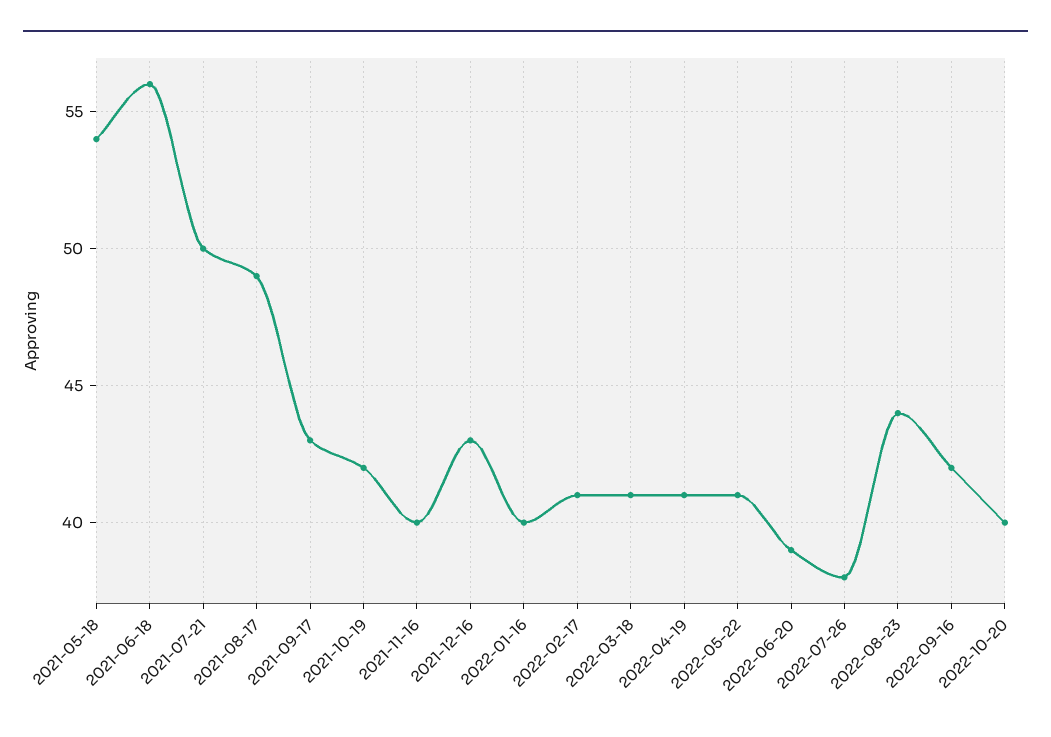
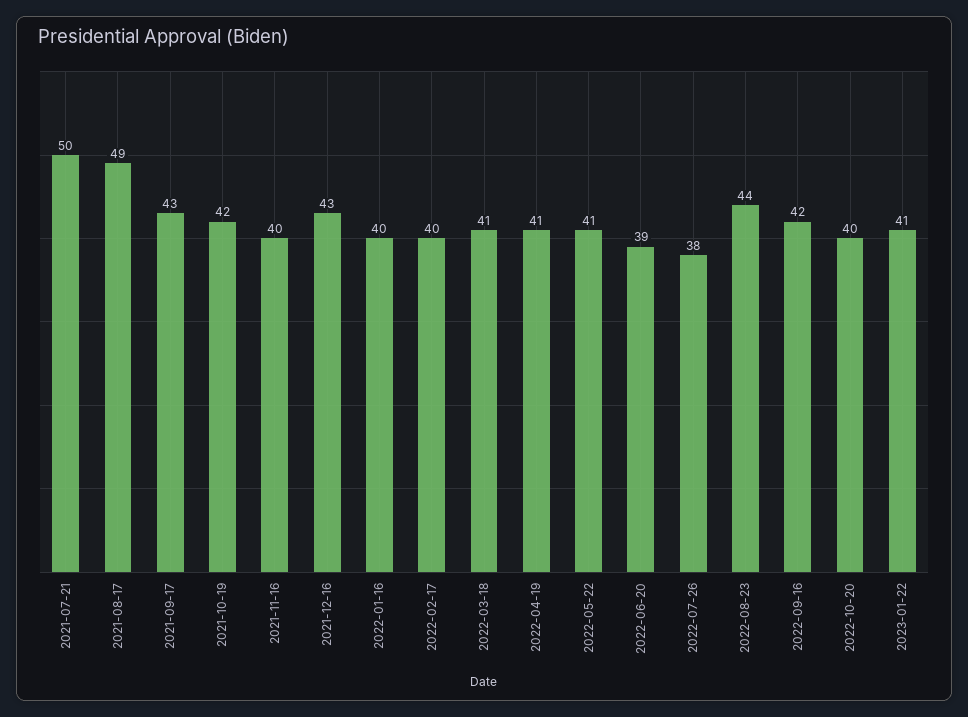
2021-05-18: 54 -> none
2021-06-18: 56 -> none
2022-02-17: 41 -> 40
2023-01-22: none -> 41

